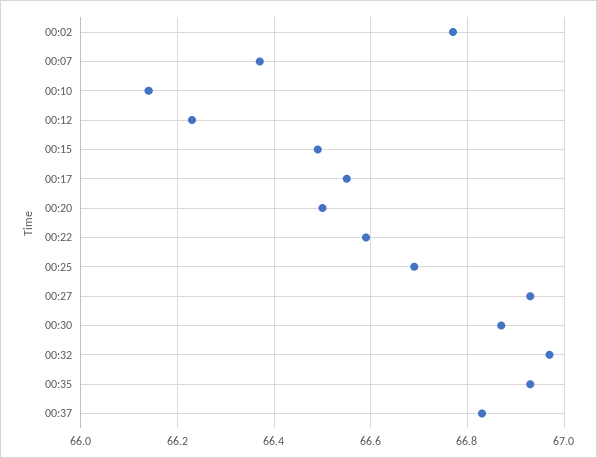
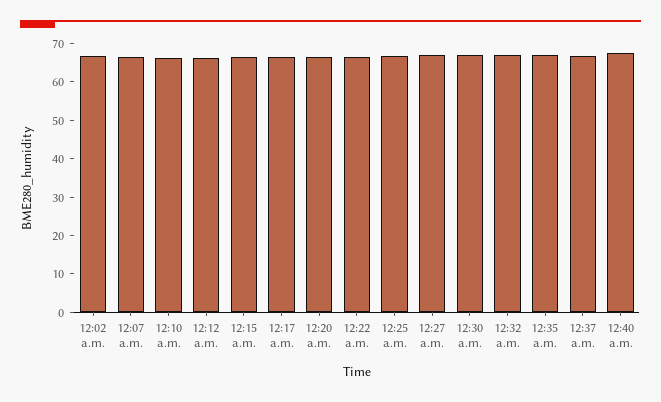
12:40 a.m.: none -> 67.5

